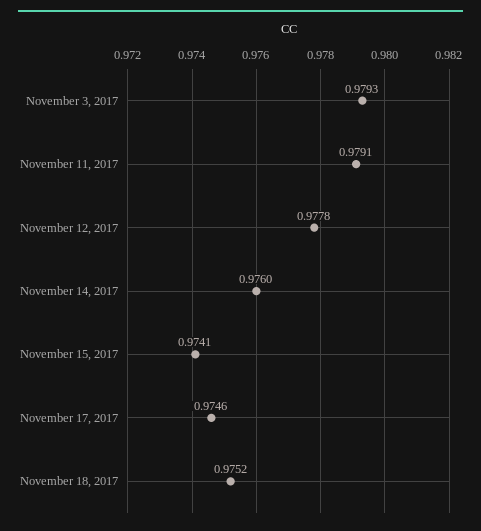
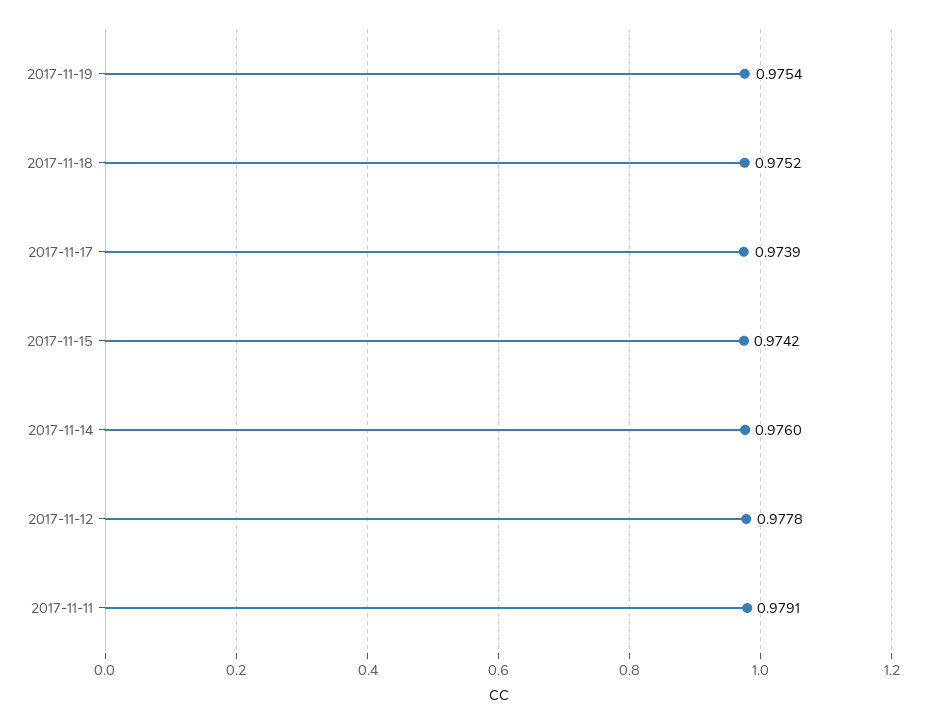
November 3, 2017: 0.9793 -> none
November 15, 2017: 0.9741 -> 0.9742
November 17, 2017: 0.9746 -> 0.9739
2017-11-19: none -> 0.9754

